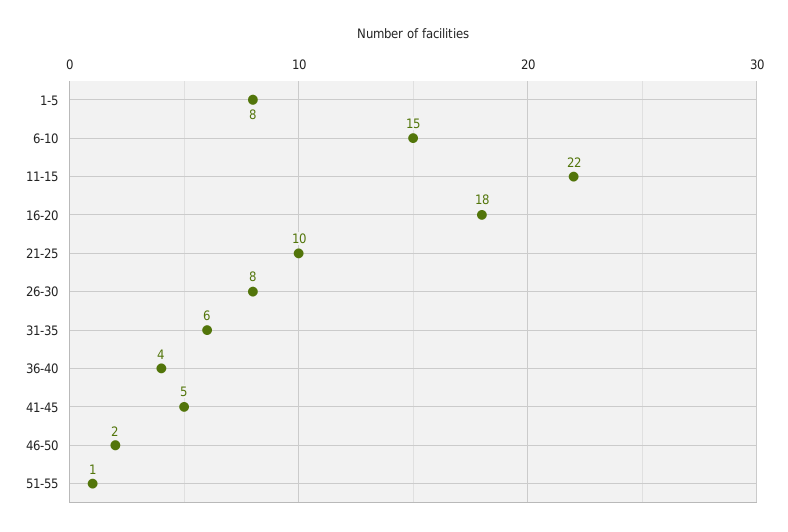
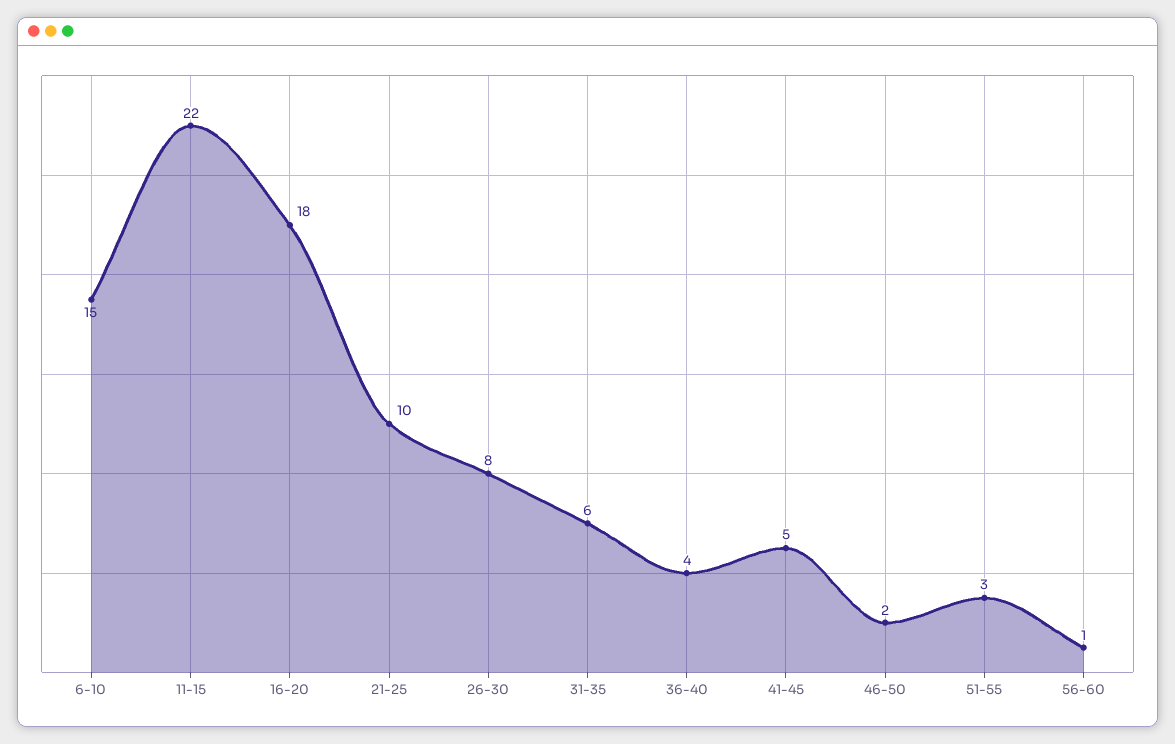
1-5: 8 -> none
51-55: 1 -> 3
56-60: none -> 1

